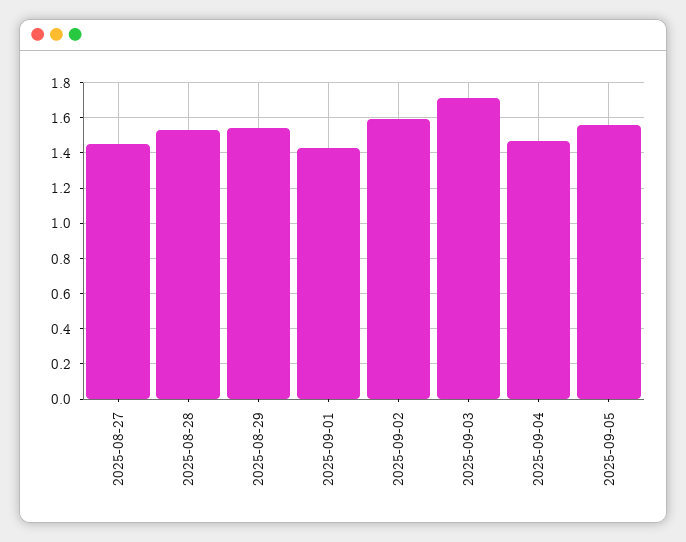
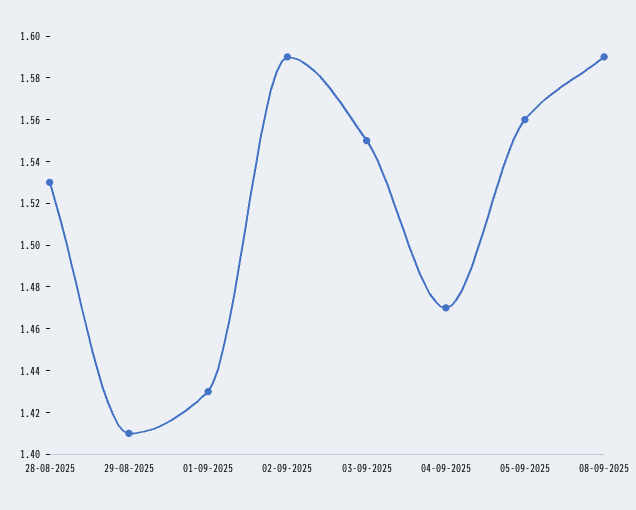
2025-08-27: 1.45 -> none
2025-08-29: 1.55 -> 1.41
2025-09-03: 1.7 -> 1.55
08-09-2025: none -> 1.59

